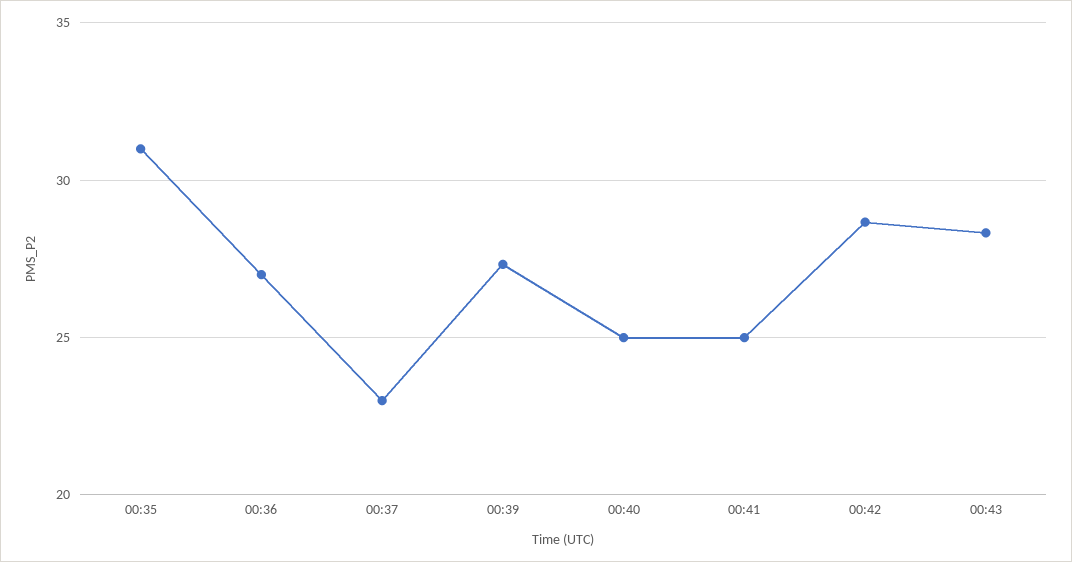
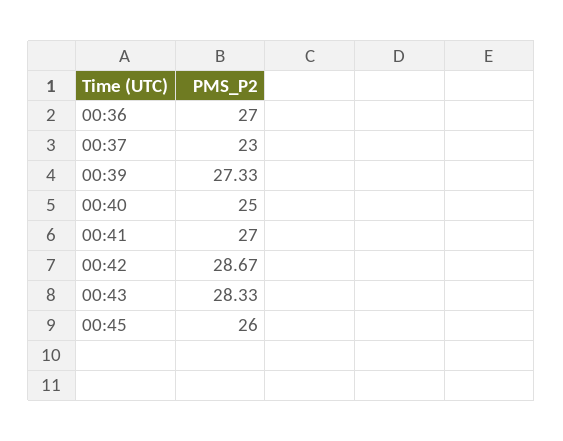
00:35: 31 -> none
00:41: 25 -> 27
00:45: none -> 26

